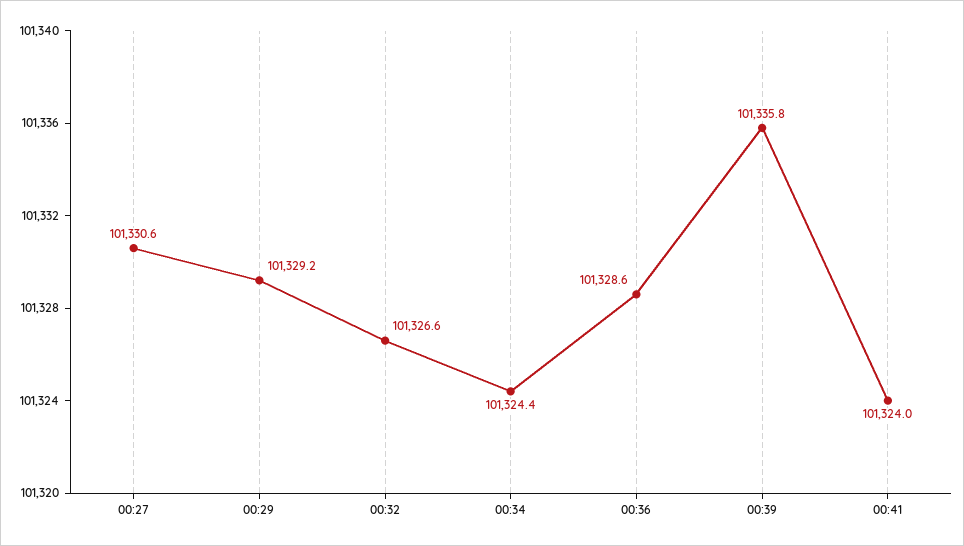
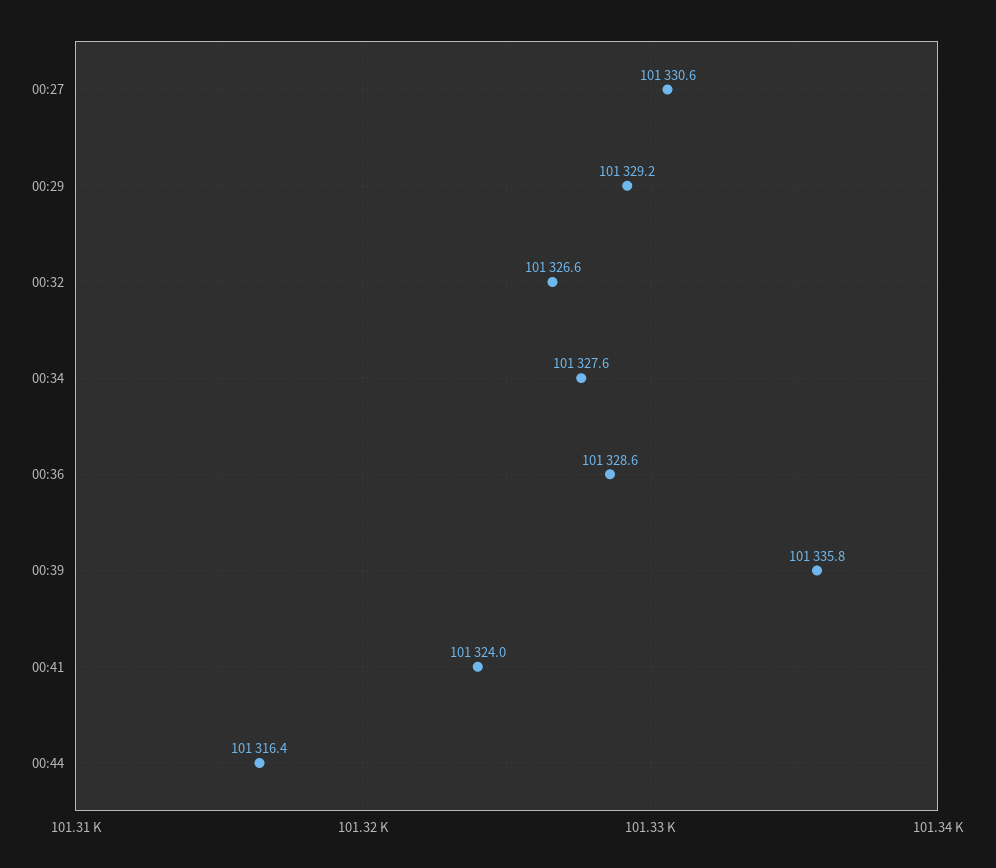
00:34: 101324.4 -> 101327.6
00:44: none -> 101316.4

